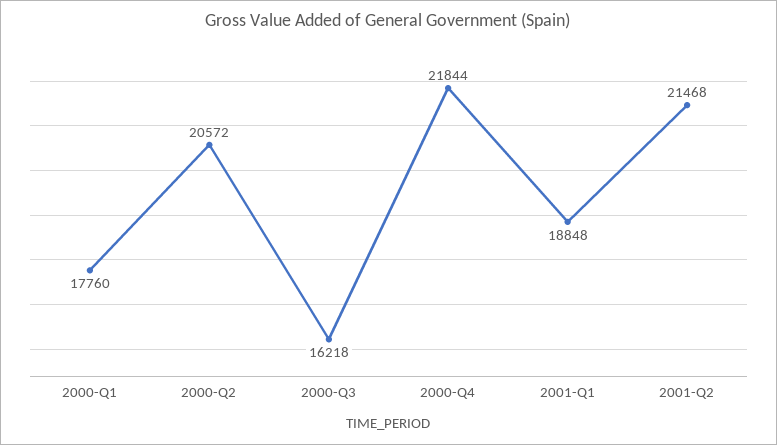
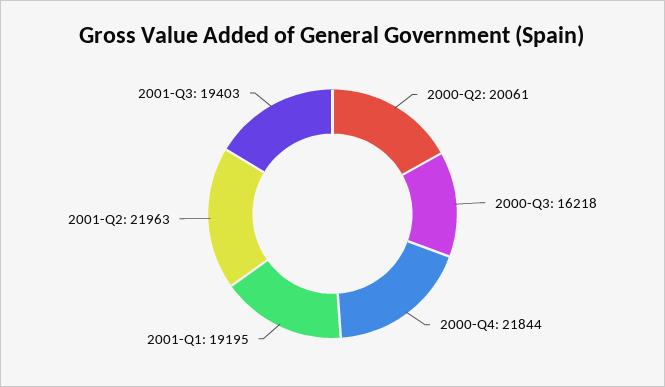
2000-Q1: 17760 -> none
2000-Q2: 20572 -> 20061
2001-Q1: 18848 -> 19195
2001-Q2: 21468 -> 21963
2001-Q3: none -> 19403

